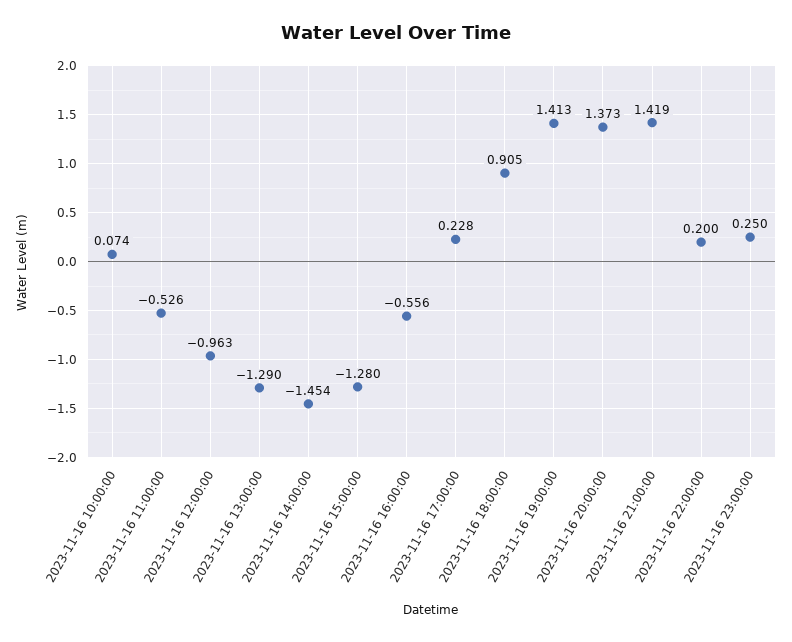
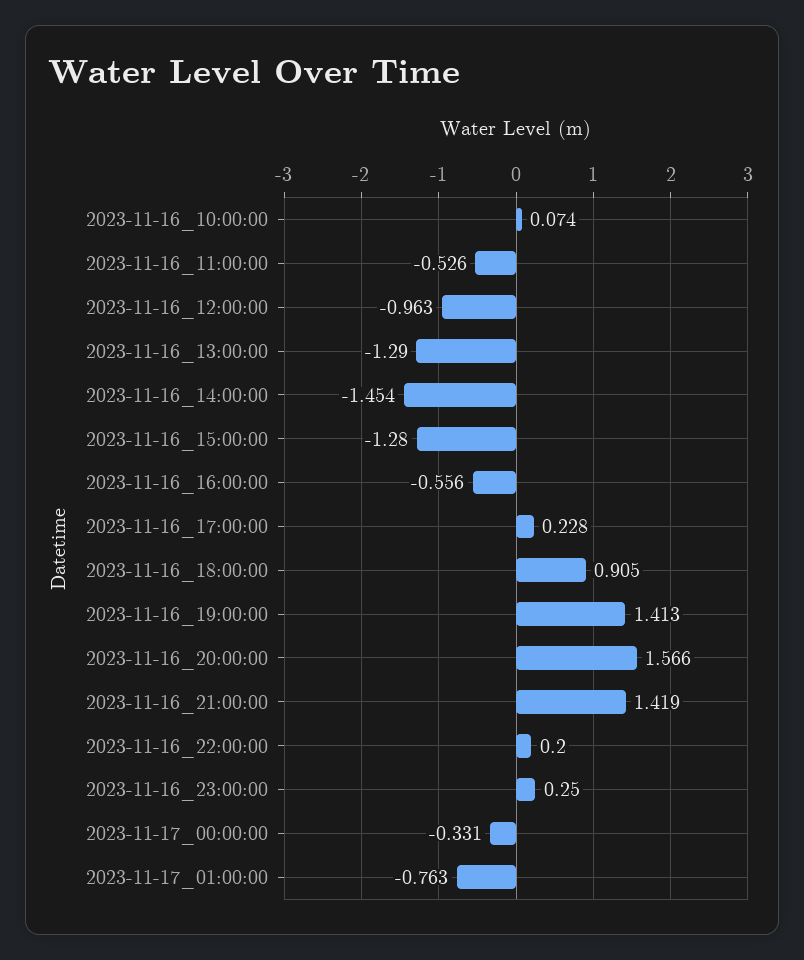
2023-11-16 20:00:00: 1.373 -> 1.566
2023-11-17_00:00:00: none -> -0.331
2023-11-17_01:00:00: none -> -0.763

